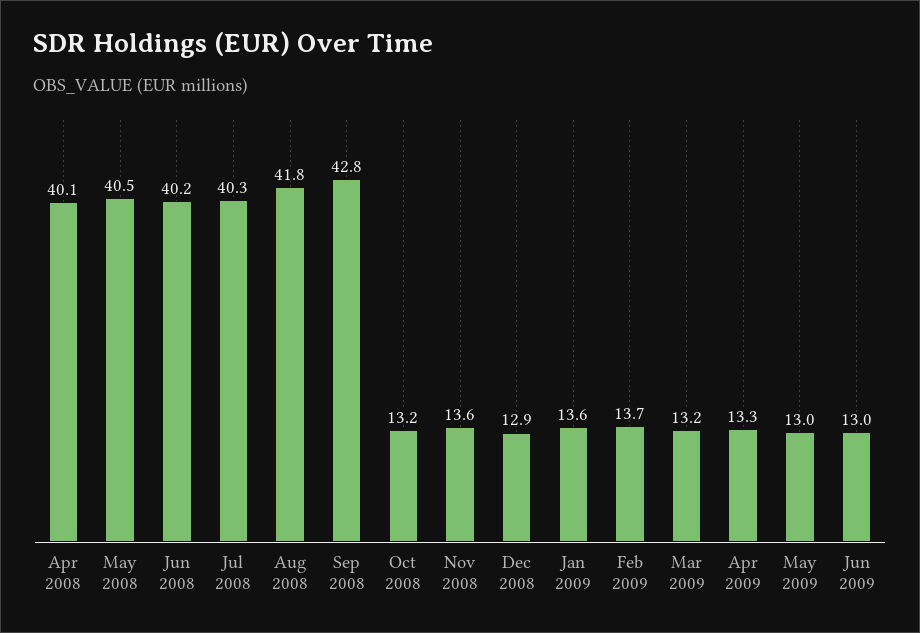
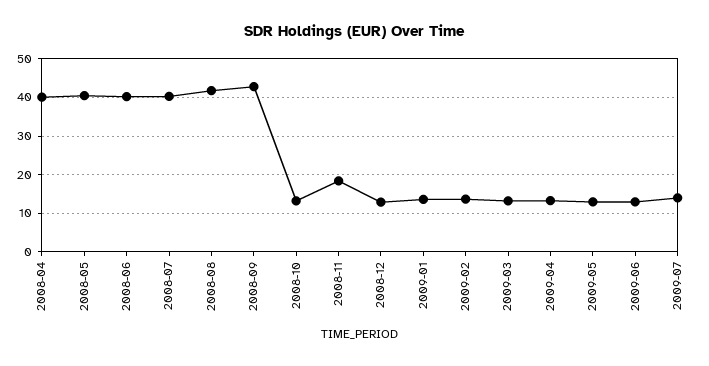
Nov 2008: 13.6 -> 18
2009-07: none -> 14

